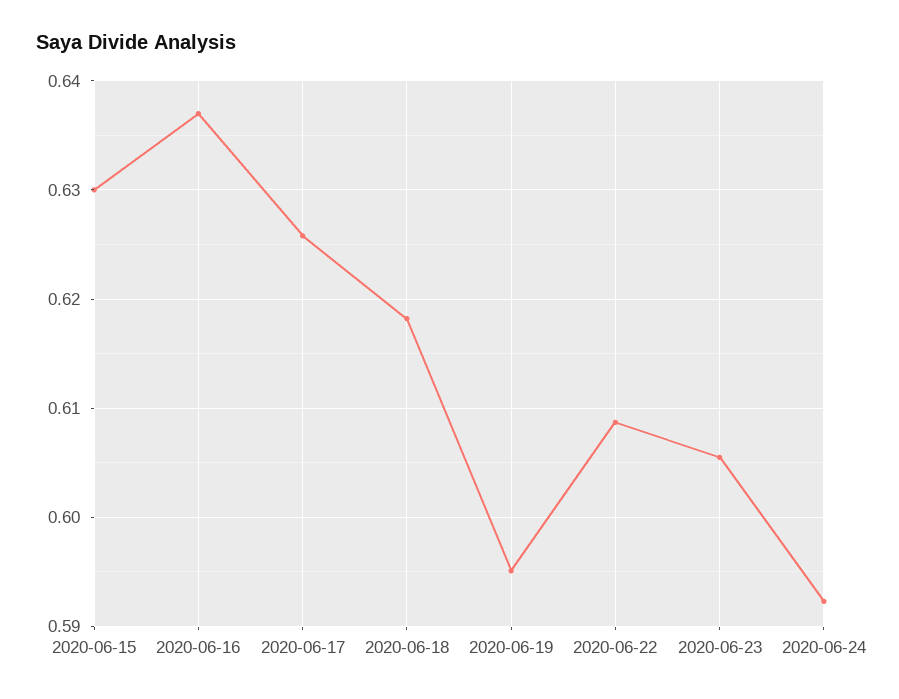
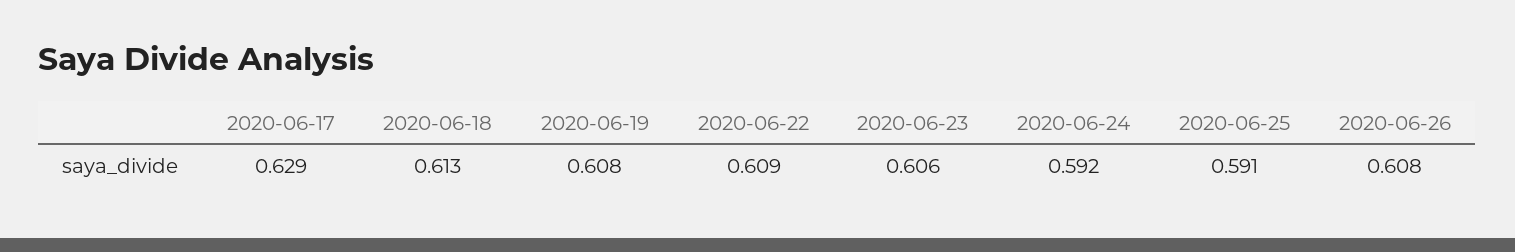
2020-06-15: 0.63 -> none
2020-06-16: 0.637 -> none
2020-06-17: 0.626 -> 0.629
2020-06-18: 0.618 -> 0.613
2020-06-19: 0.595 -> 0.608
2020-06-25: none -> 0.591
2020-06-26: none -> 0.608

